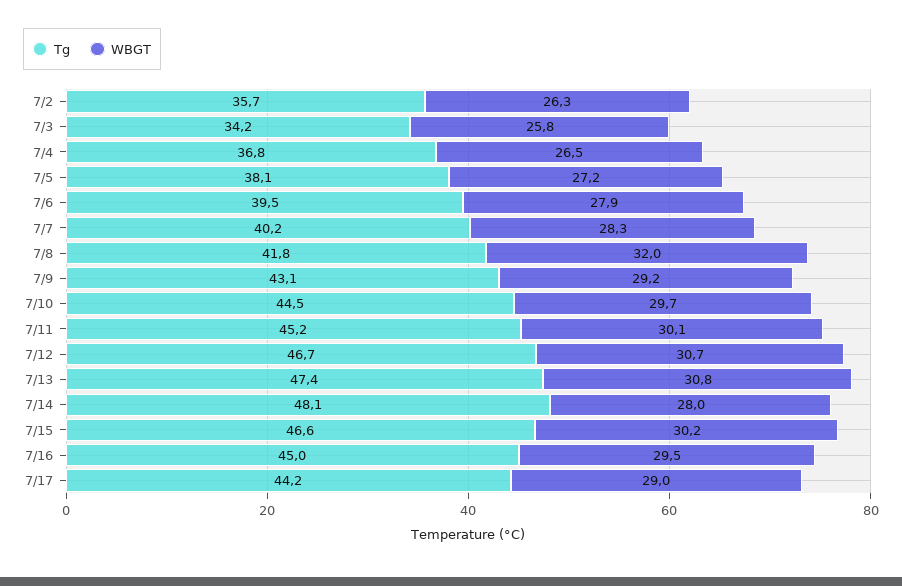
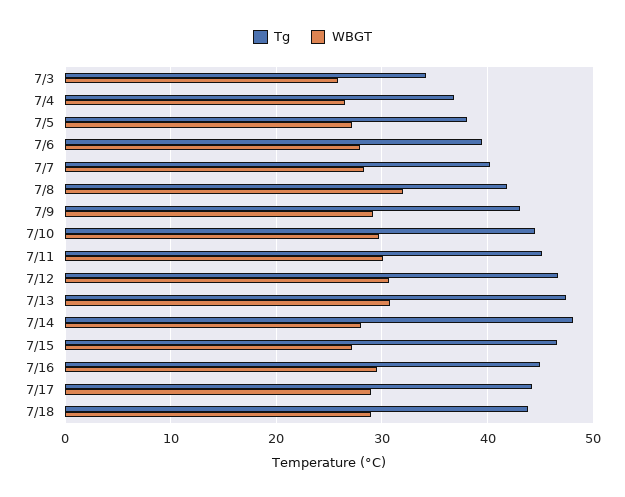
Tg, 7/2: 35.7 -> none
WBGT, 7/2: 26.3 -> none
WBGT, 7/15: 30.2 -> 27
Tg, 7/18: none -> 44
WBGT, 7/18: none -> 29

